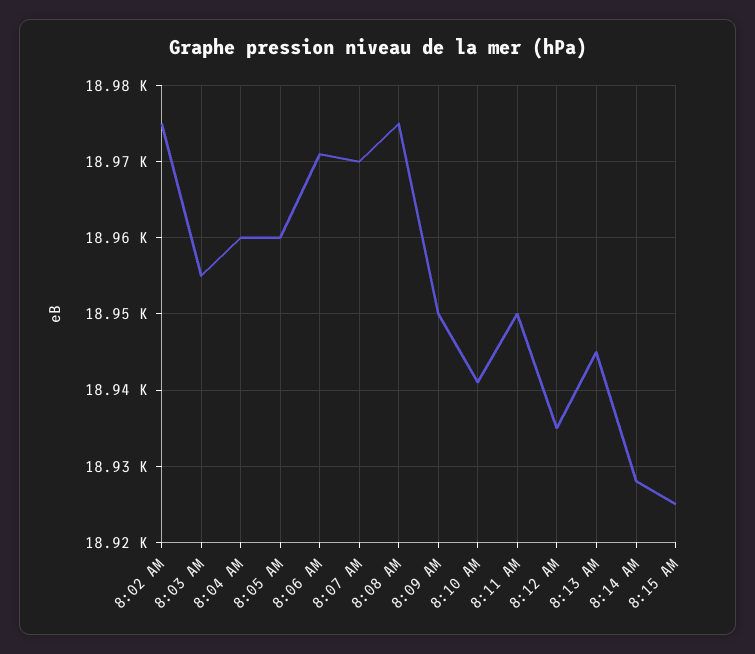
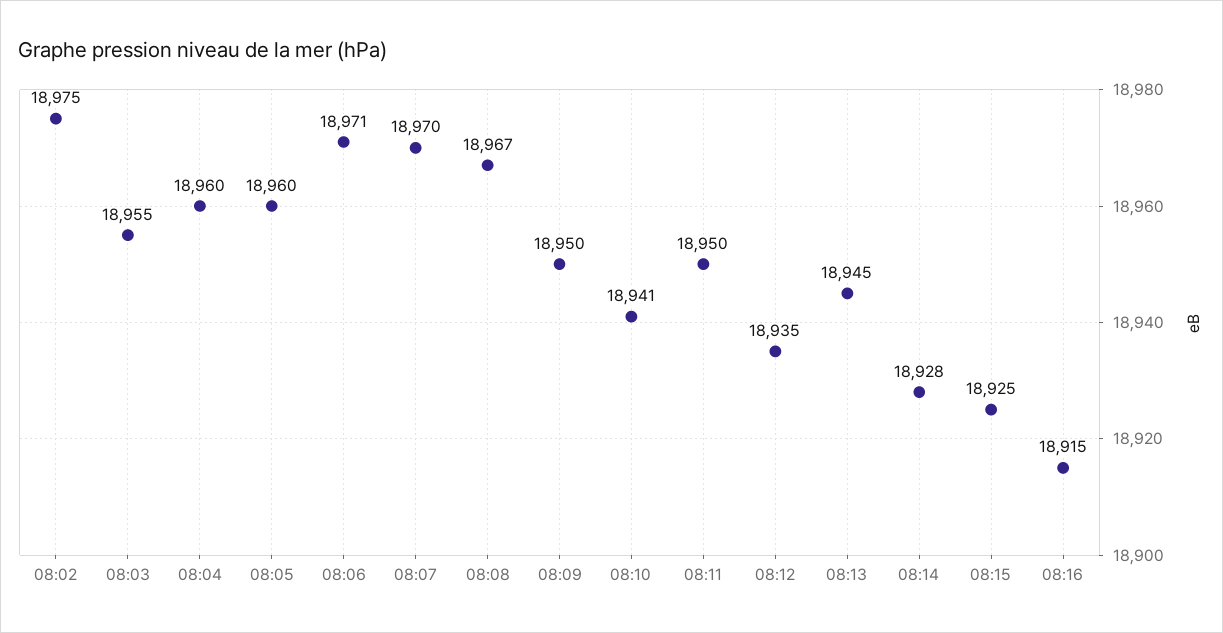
8:08 AM: 18975 -> 18967
08:16: none -> 18915

